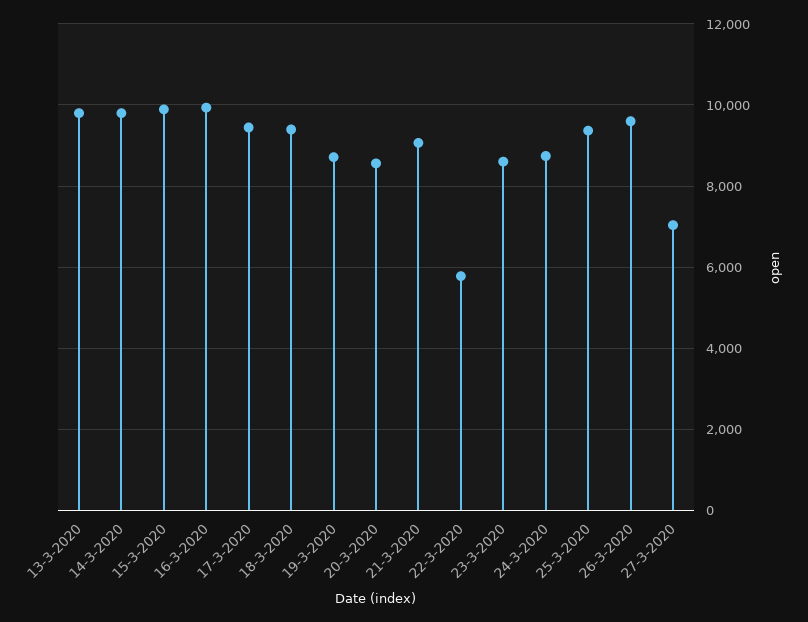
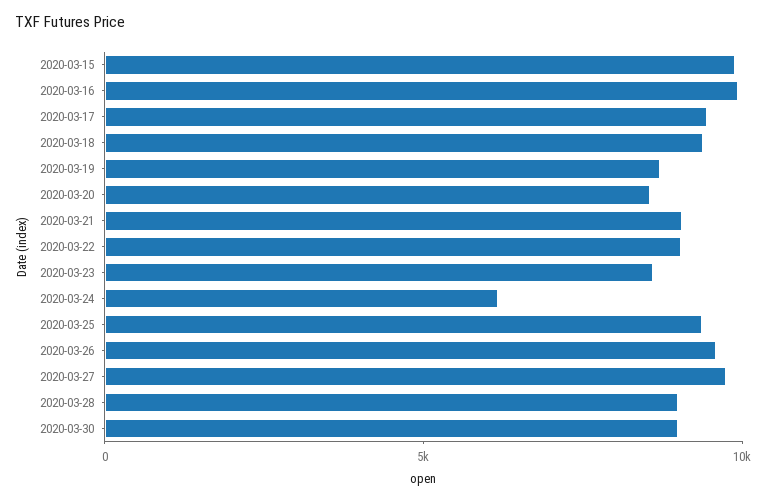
13-3-2020: 9800 -> none
14-3-2020: 9800 -> none
22-3-2020: 5800 -> 9000
24-3-2020: 8800 -> 6000
27-3-2020: 7000 -> 10000
2020-03-28: none -> 9000
2020-03-30: none -> 9000

